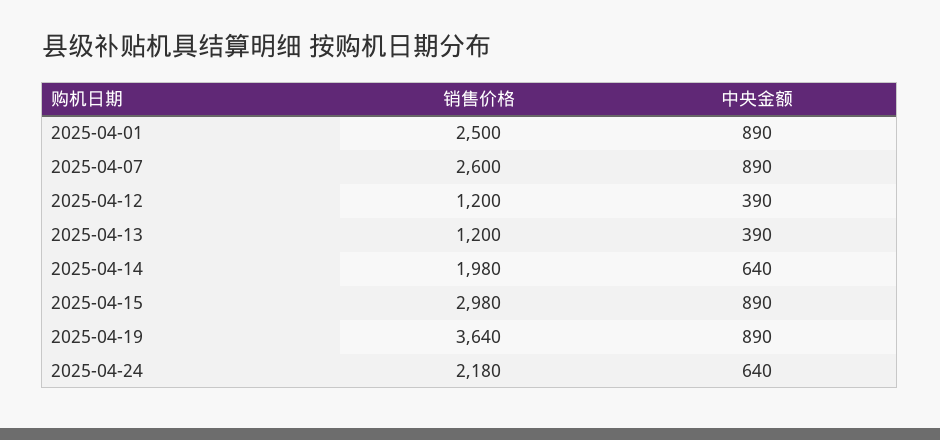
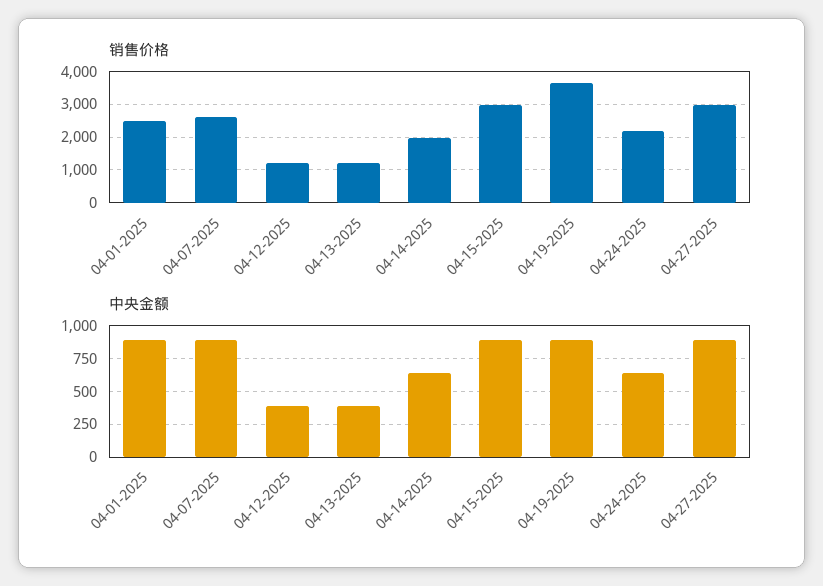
销售价格, 04-27-2025: none -> 3000
中央金额, 04-27-2025: none -> 900

